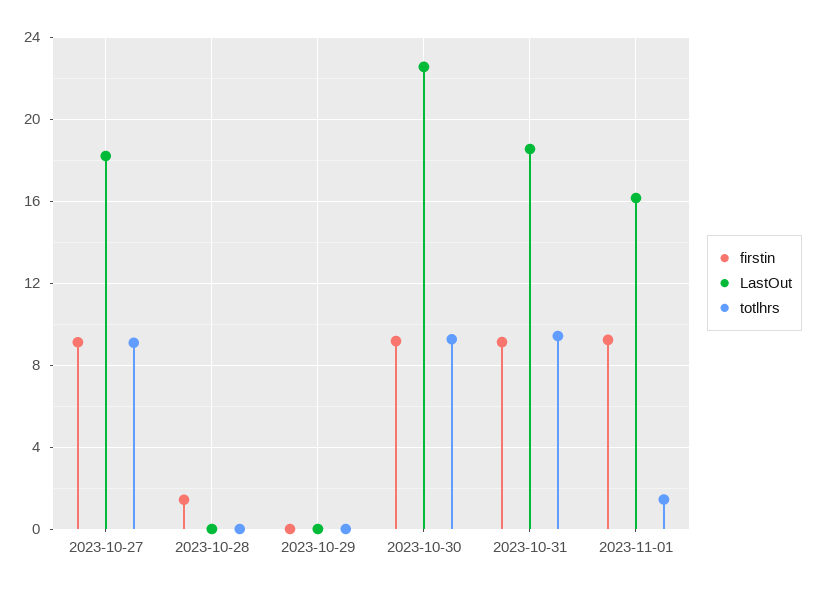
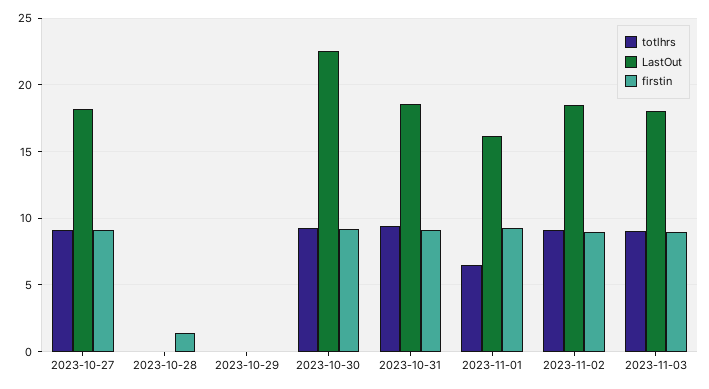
totlhrs, 2023-11-01: 1.5 -> 6.5
totlhrs, 2023-11-02: none -> 9
LastOut, 2023-11-02: none -> 18.5
firstin, 2023-11-02: none -> 9
totlhrs, 2023-11-03: none -> 9
LastOut, 2023-11-03: none -> 18
firstin, 2023-11-03: none -> 9

